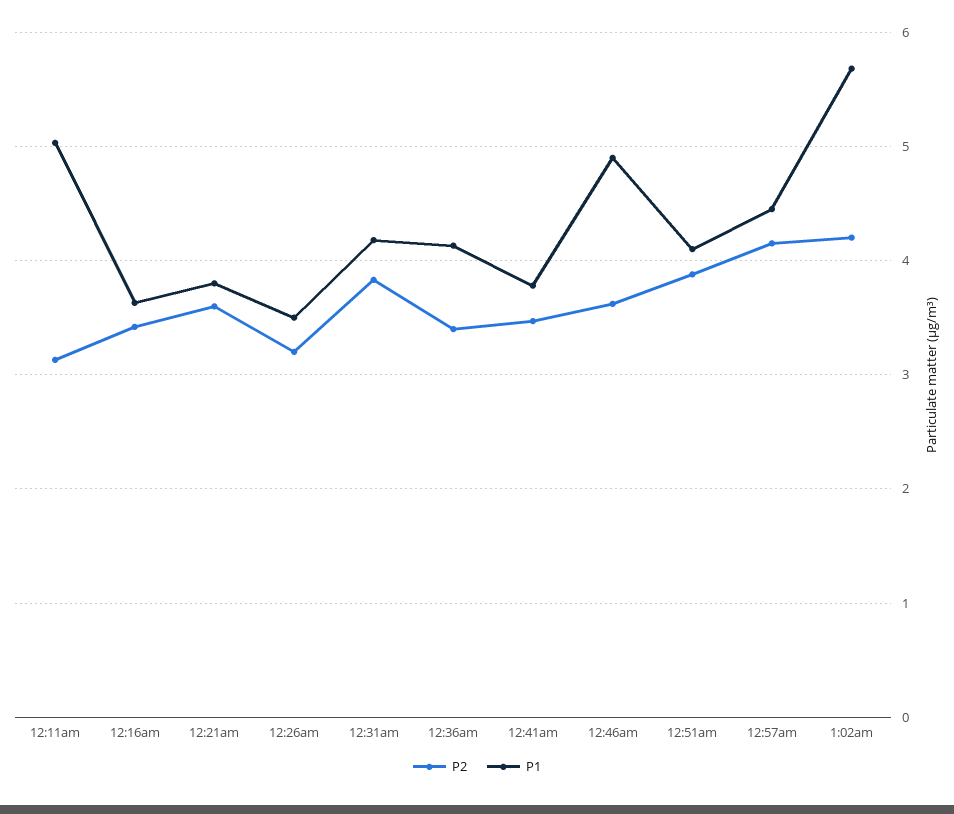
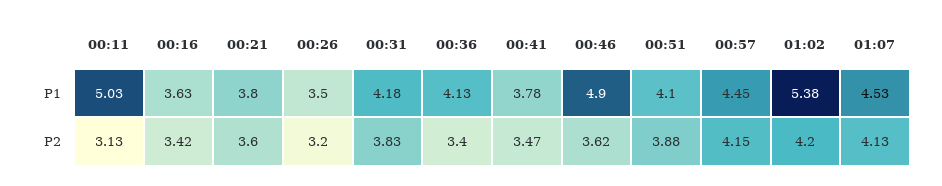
P1, 1:02am: 5.7 -> 5.38
P1, 01:07: none -> 4.53
P2, 01:07: none -> 4.13

